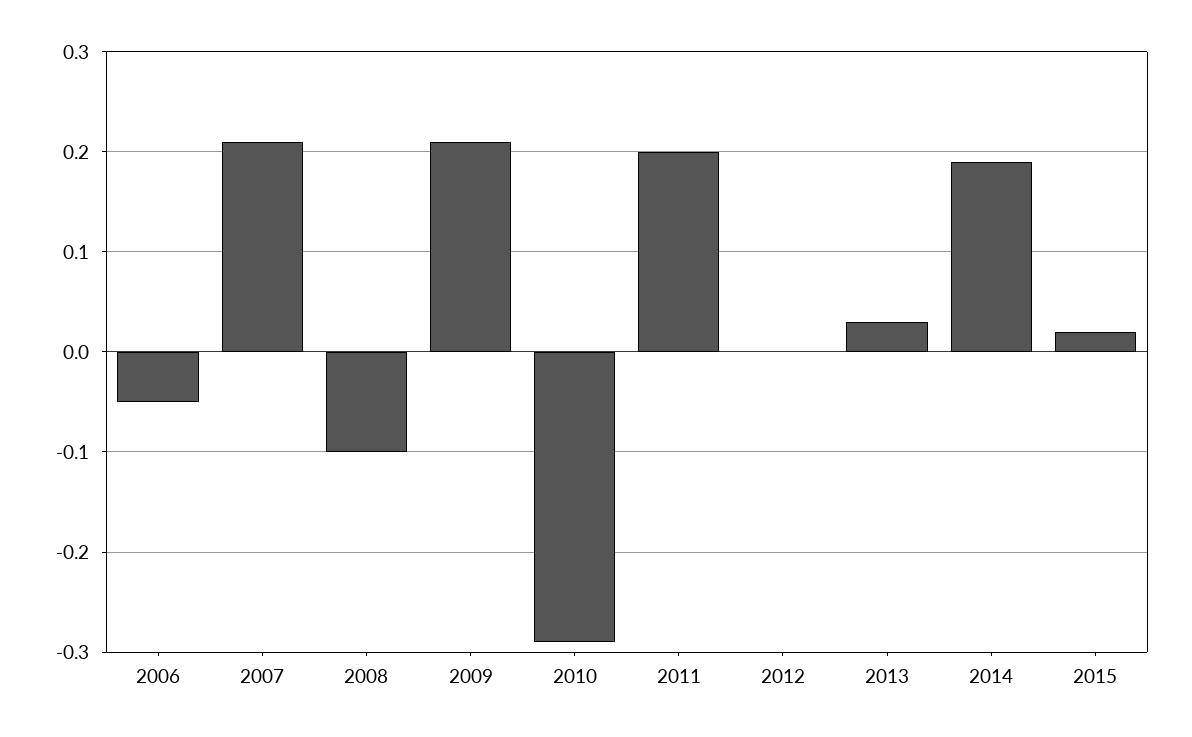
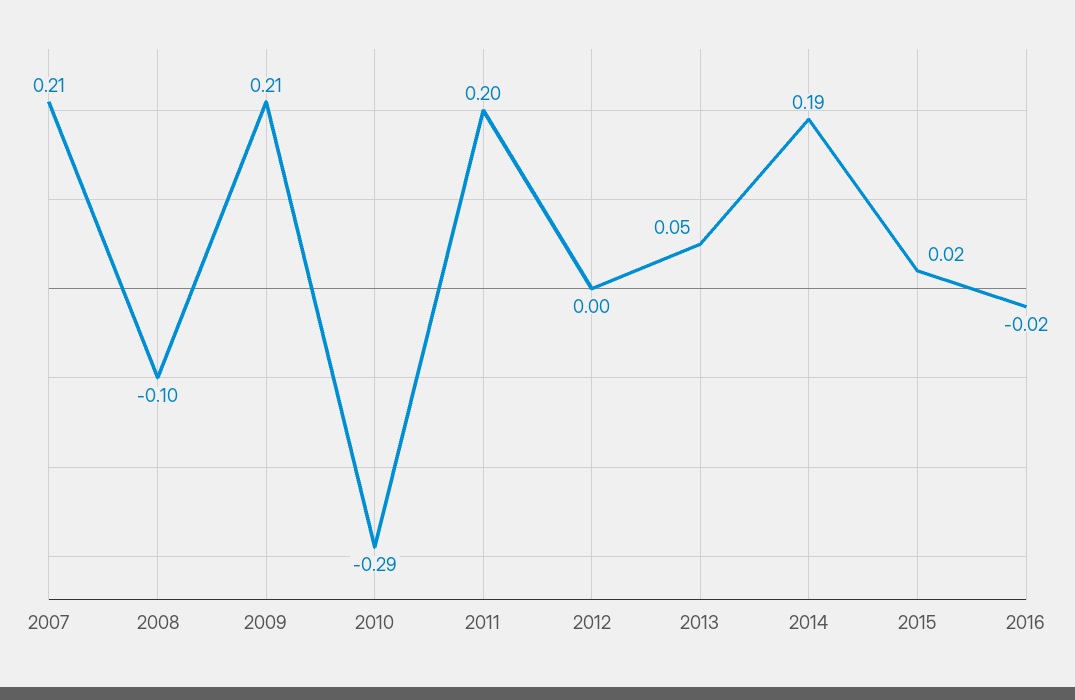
2006: -0.05 -> none
2013: 0.03 -> 0.05
2016: none -> -0.02

